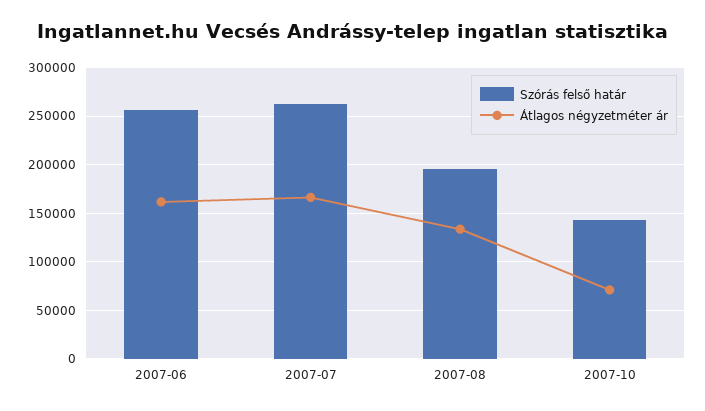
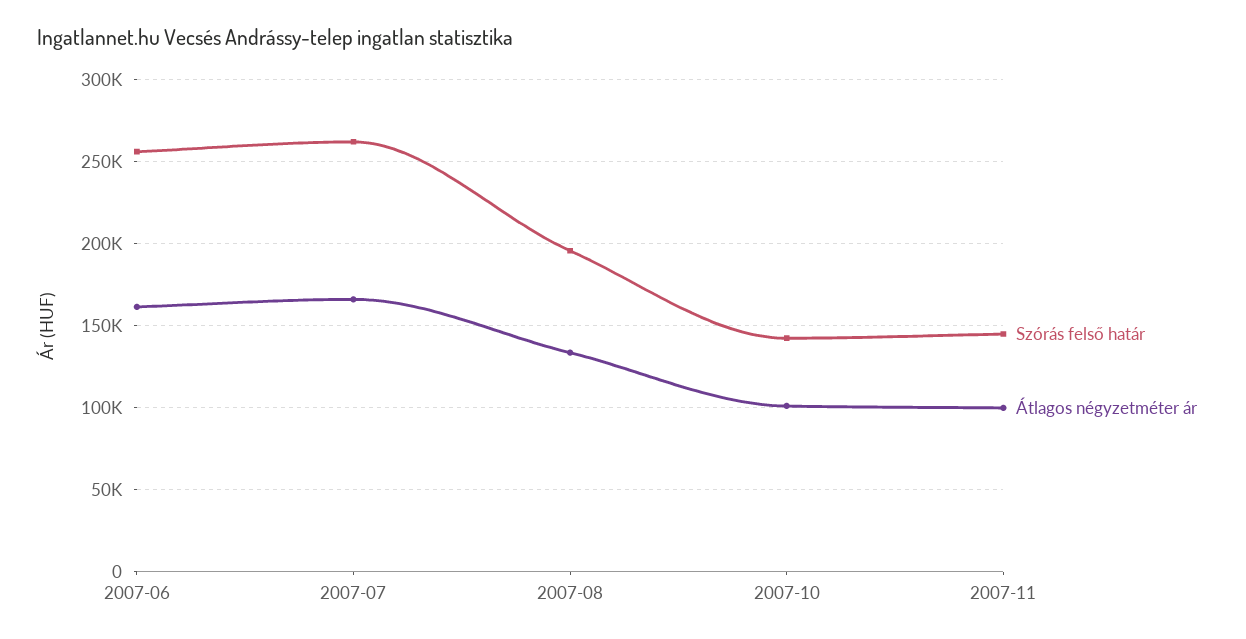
Átlagos négyzetméter ár, 2007-10: 70000 -> 100000
Szórás felső határ, 2007-11: none -> 145000
Átlagos négyzetméter ár, 2007-11: none -> 100000

